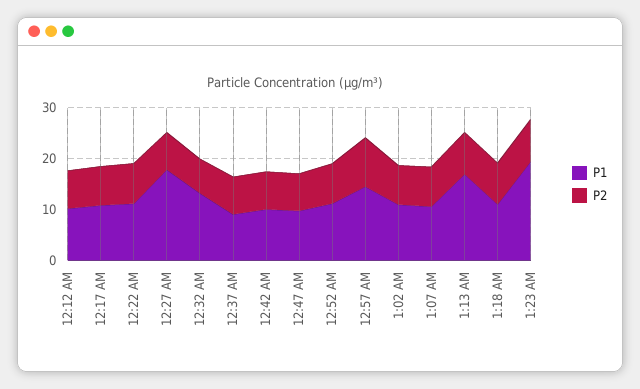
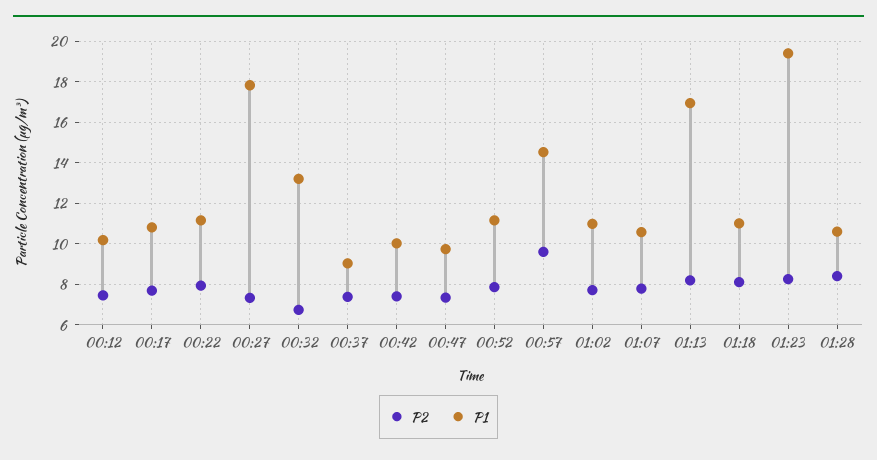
P2, 01:28: none -> 8.5
P1, 01:28: none -> 10.5

